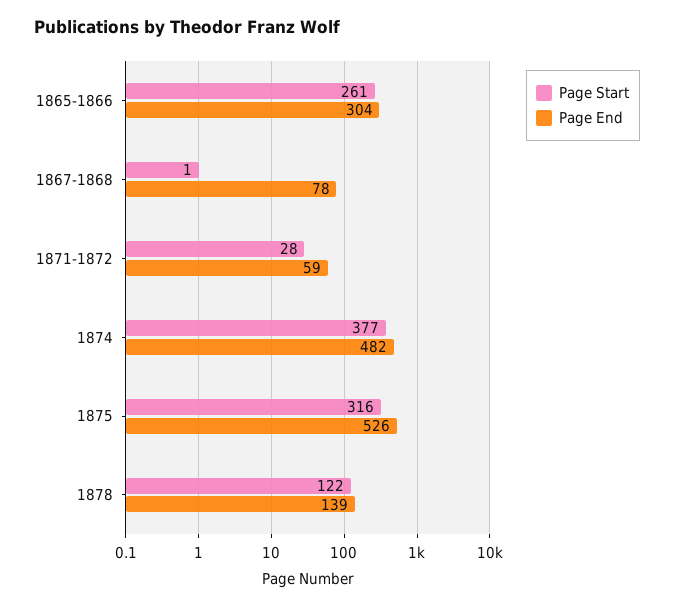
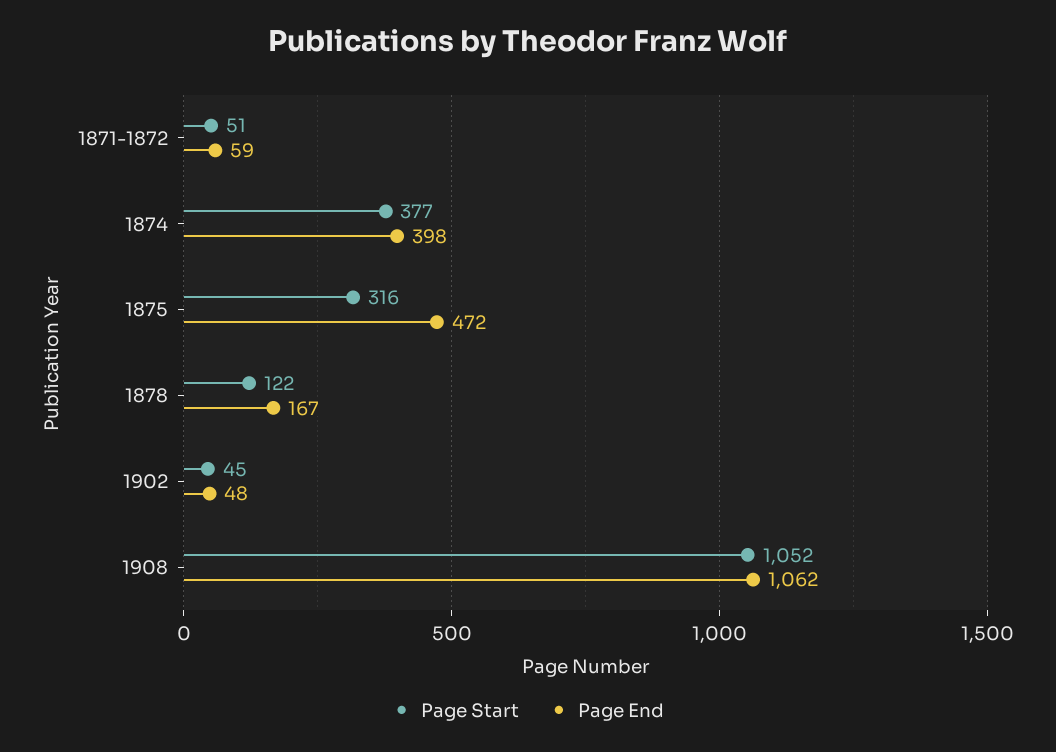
Page Start, 1865-1866: 261 -> none
Page End, 1865-1866: 304 -> none
Page Start, 1867-1868: 1 -> none
Page End, 1867-1868: 78 -> none
Page Start, 1871-1872: 28 -> 51
Page End, 1874: 482 -> 398
Page End, 1875: 526 -> 472
Page End, 1878: 139 -> 167
Page Start, 1902: none -> 45
Page End, 1902: none -> 48
Page Start, 1908: none -> 1052
Page End, 1908: none -> 1062

